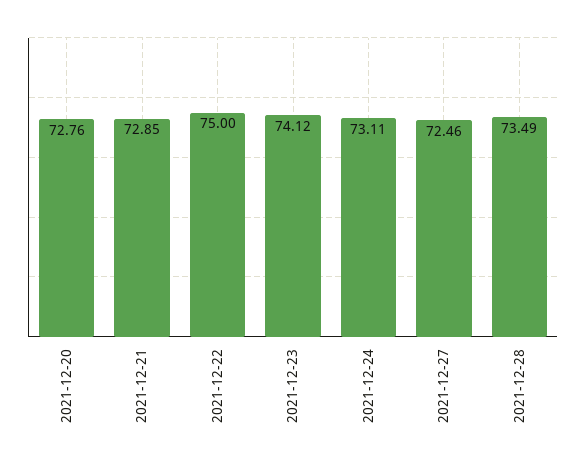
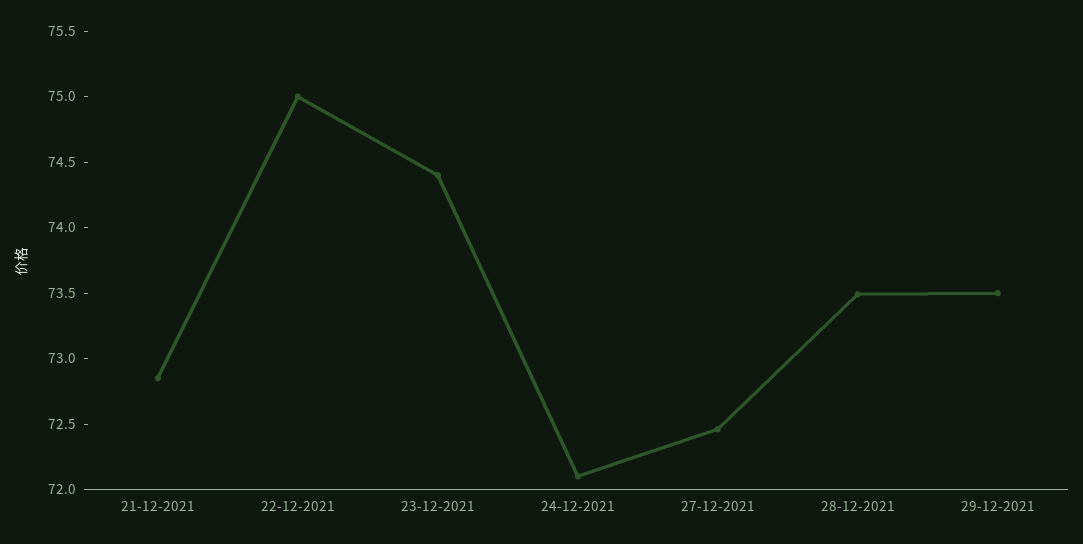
2021-12-20: 72.76 -> none
2021-12-23: 74.12 -> 74.4
2021-12-24: 73.11 -> 72.1
29-12-2021: none -> 73.5

